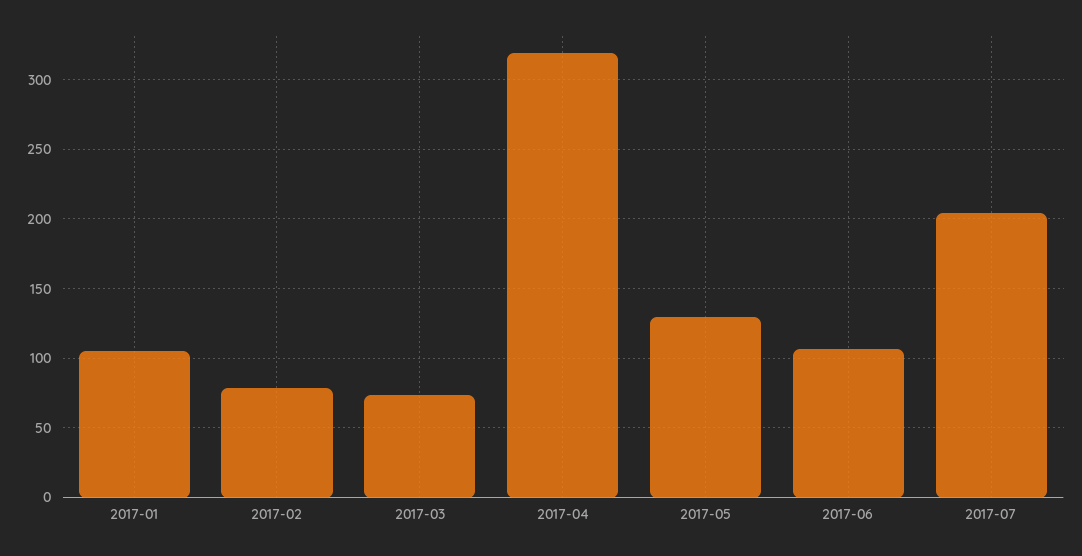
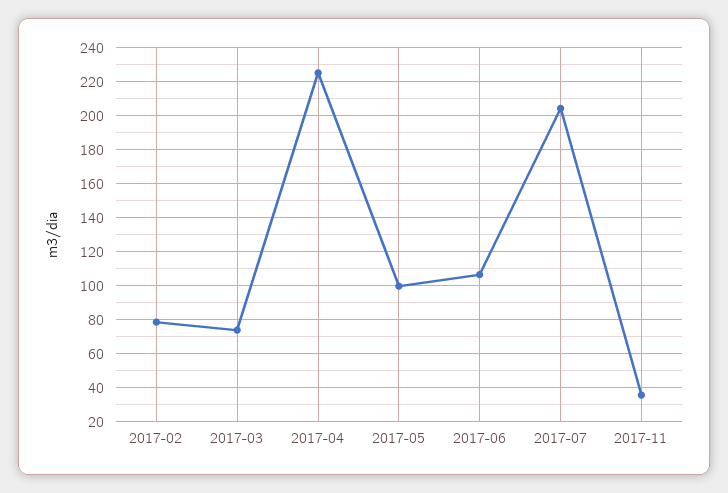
2017-01: 105 -> none
2017-04: 320 -> 225
2017-05: 130 -> 100
2017-11: none -> 35

